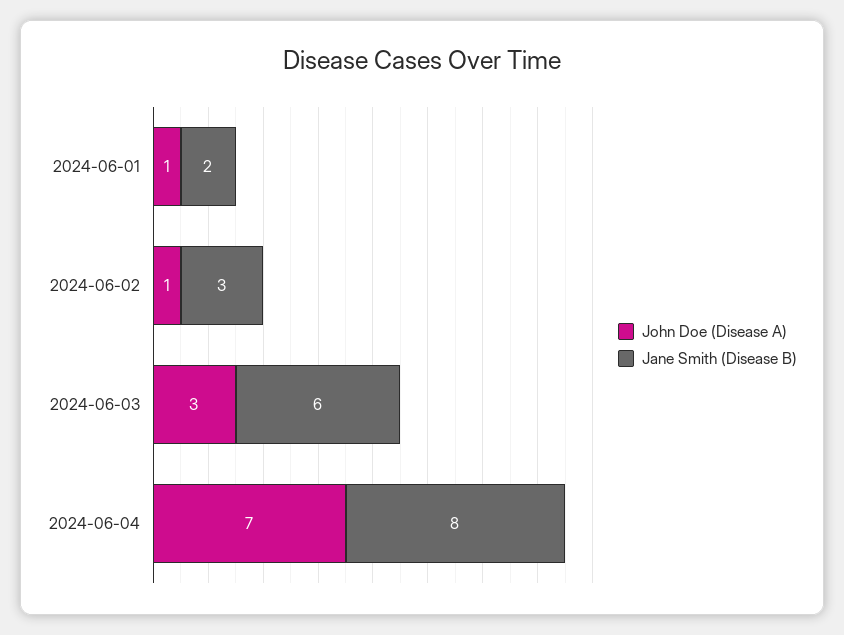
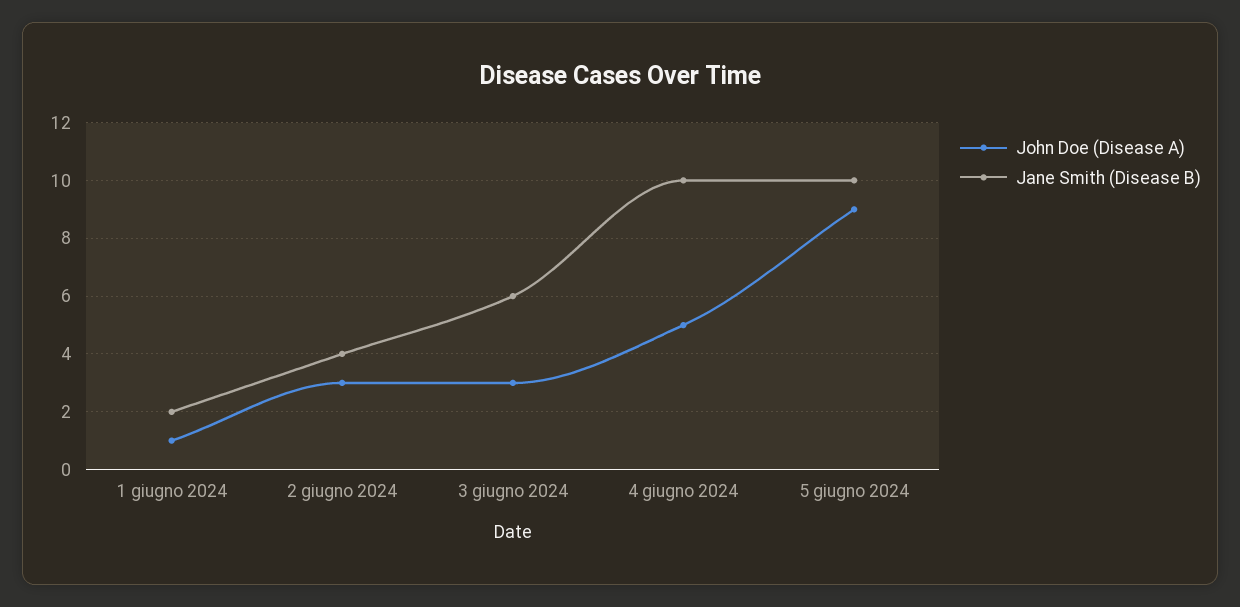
John Doe (Disease A), 2024-06-02: 1 -> 3
Jane Smith (Disease B), 2024-06-02: 3 -> 4
John Doe (Disease A), 2024-06-04: 7 -> 5
Jane Smith (Disease B), 2024-06-04: 8 -> 10
John Doe (Disease A), 5 giugno 2024: none -> 9
Jane Smith (Disease B), 5 giugno 2024: none -> 10

